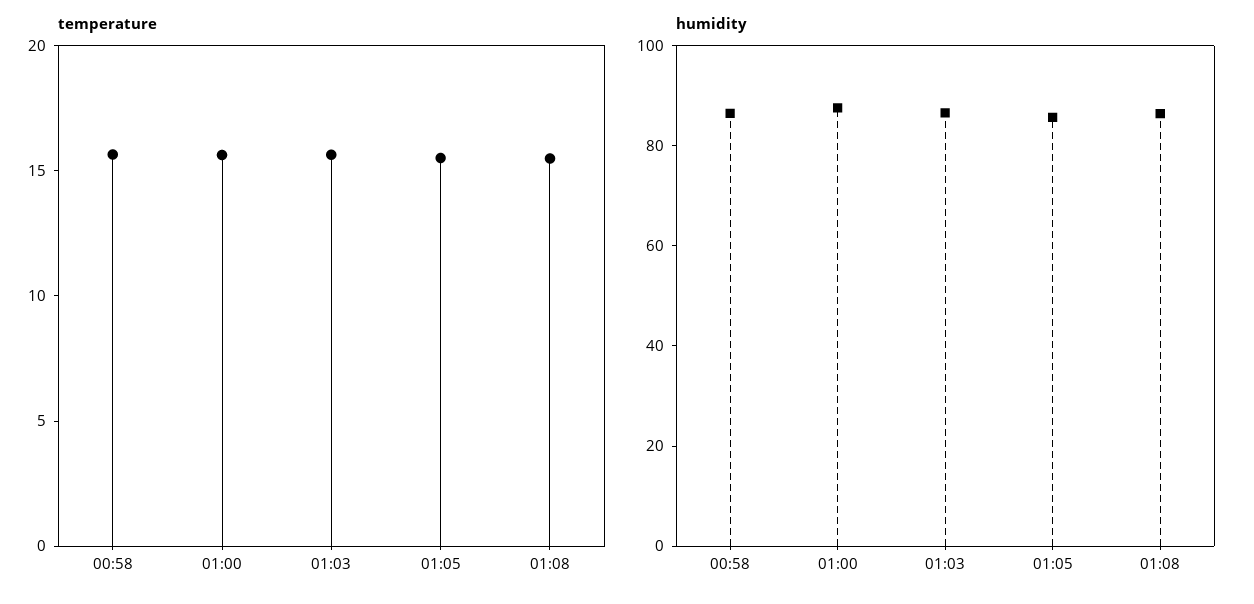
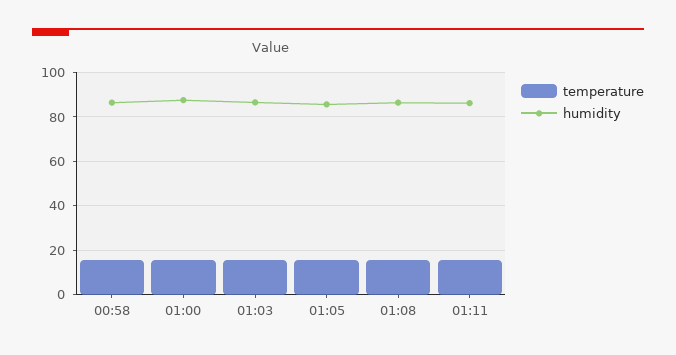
temperature, 01:11: none -> 15
humidity, 01:11: none -> 85

